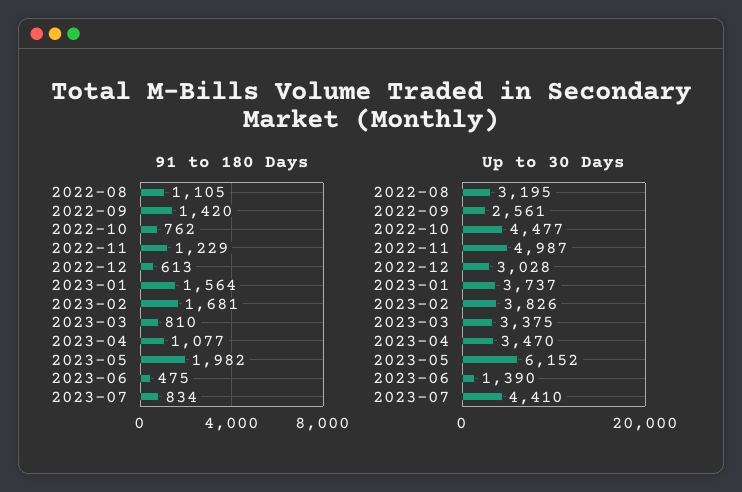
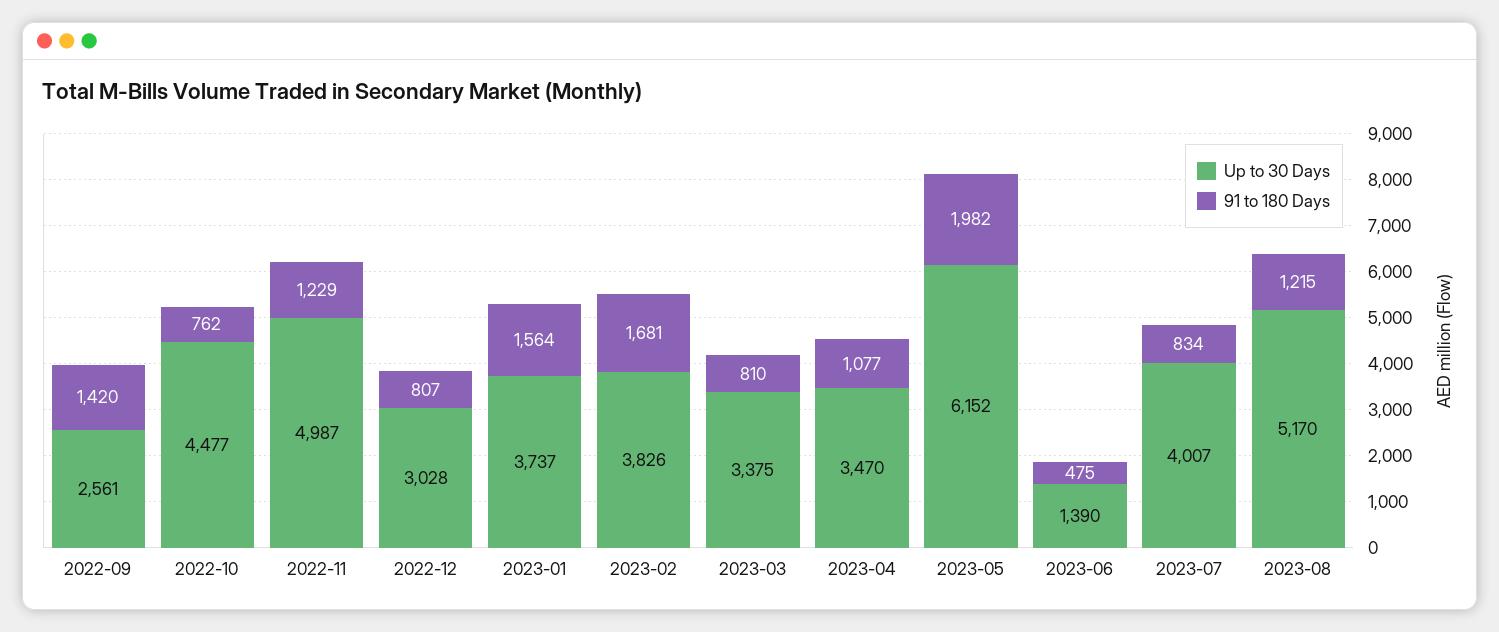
91 to 180 Days, 2022-08: 1105 -> none
91 to 180 Days, 2022-12: 613 -> 807
Up to 30 Days, 2022-08: 3195 -> none
Up to 30 Days, 2023-07: 4410 -> 4007
Up to 30 Days, 2023-08: none -> 5170
91 to 180 Days, 2023-08: none -> 1215

